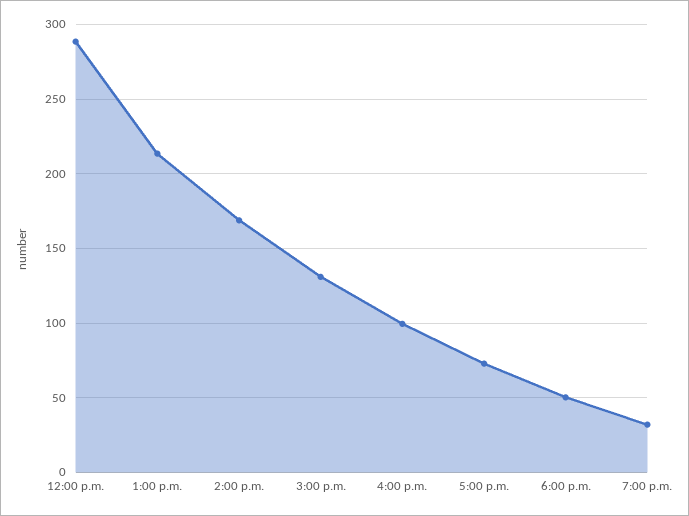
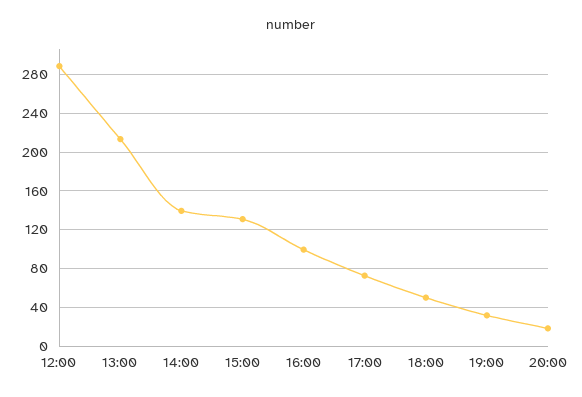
2:00 p.m.: 170 -> 140
20:00: none -> 20

